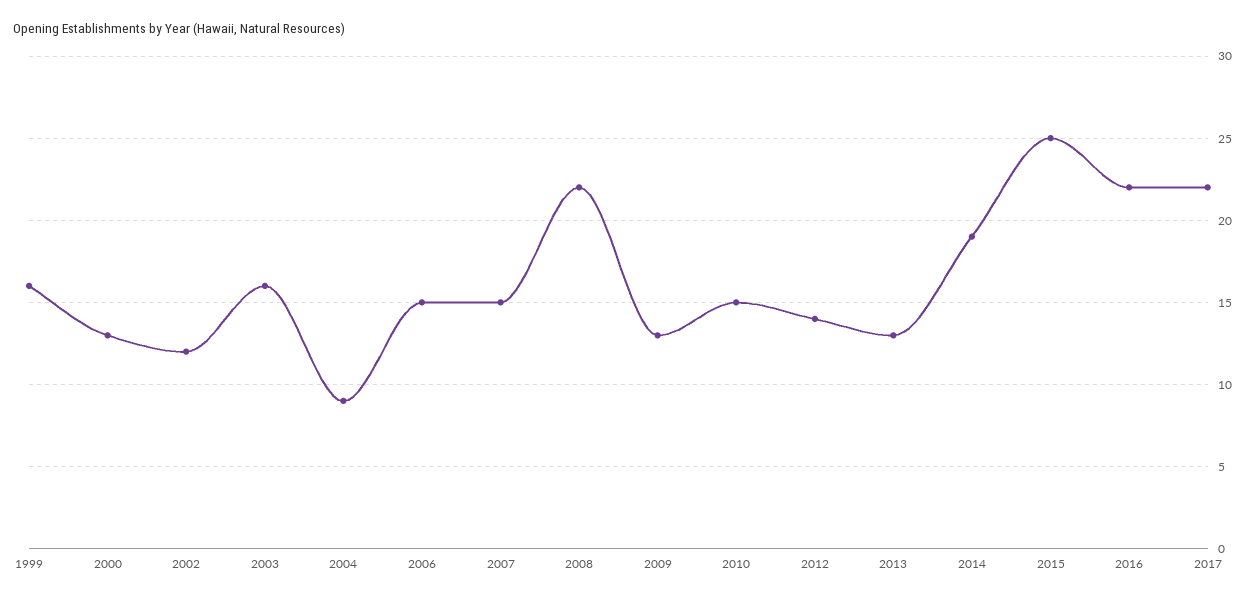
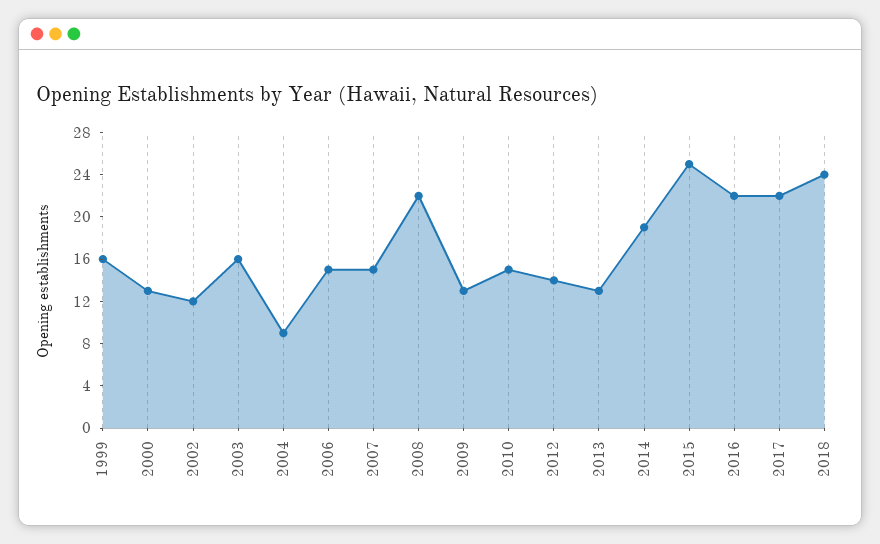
2018: none -> 24

